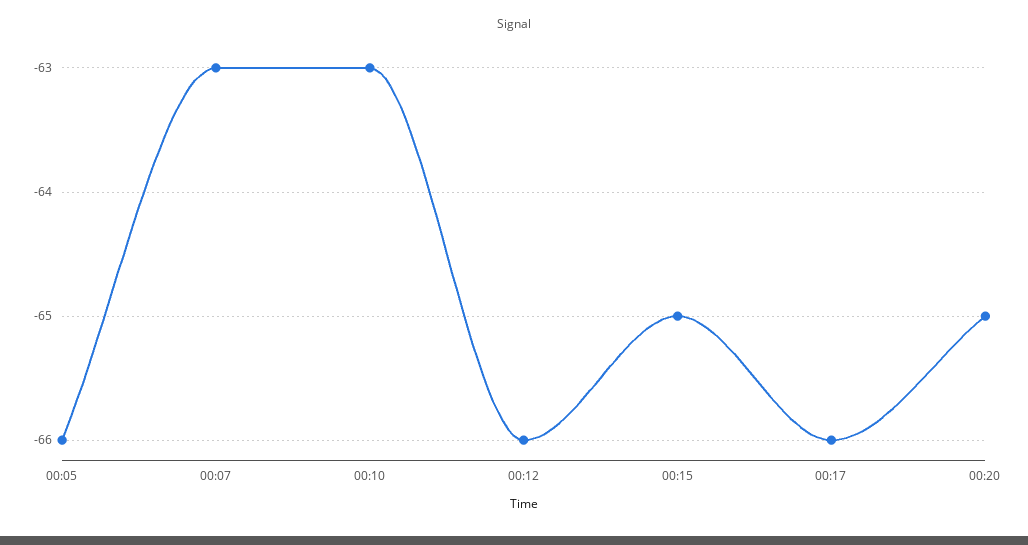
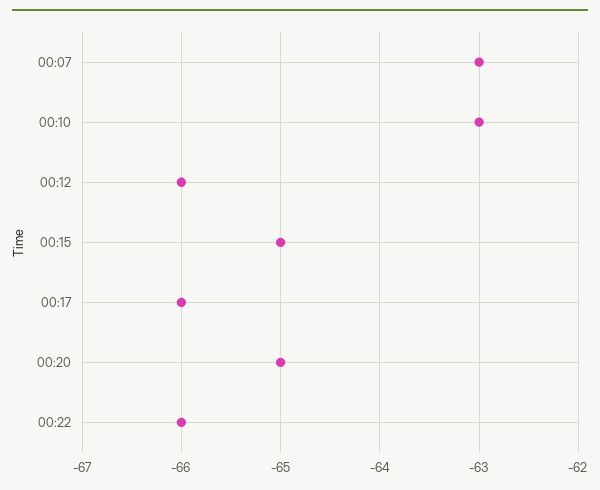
00:05: -66 -> none
00:22: none -> -66

